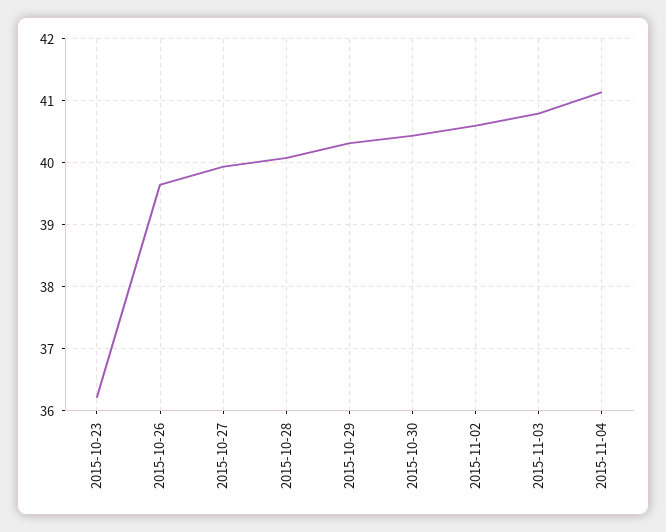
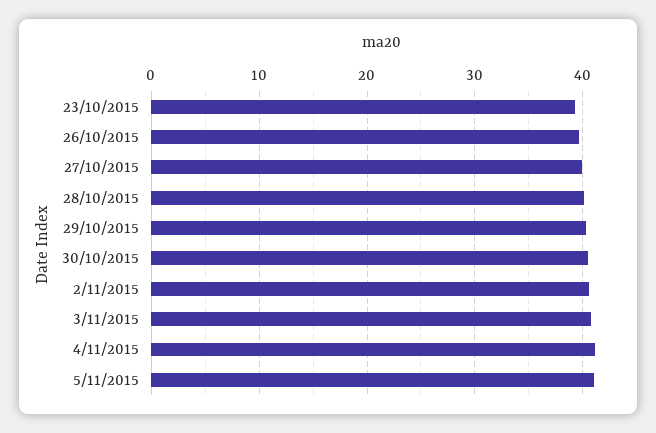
2015-10-23: 36.2 -> 39
5/11/2015: none -> 41

